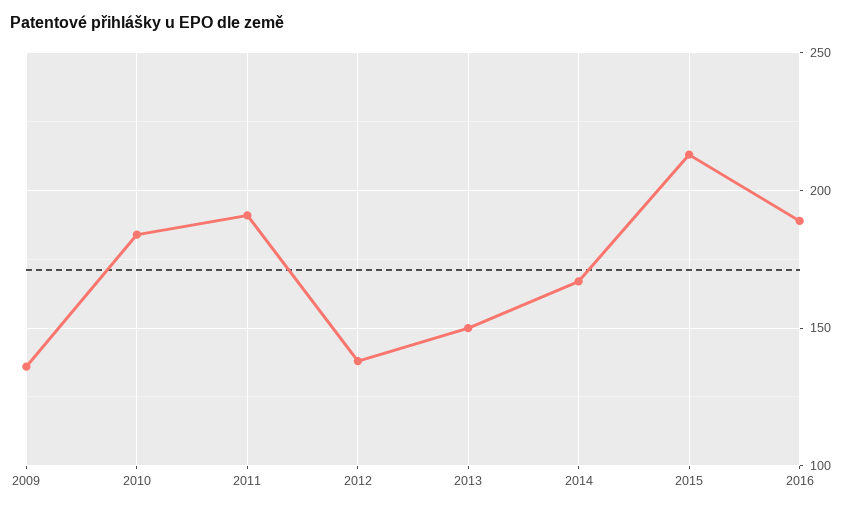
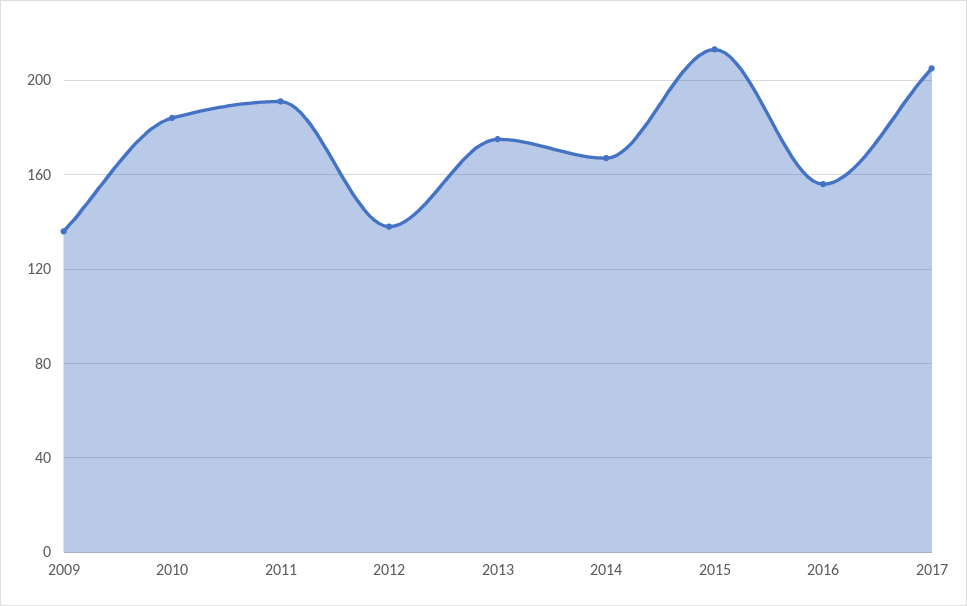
2013: 150 -> 175
2016: 190 -> 155
2017: none -> 205

